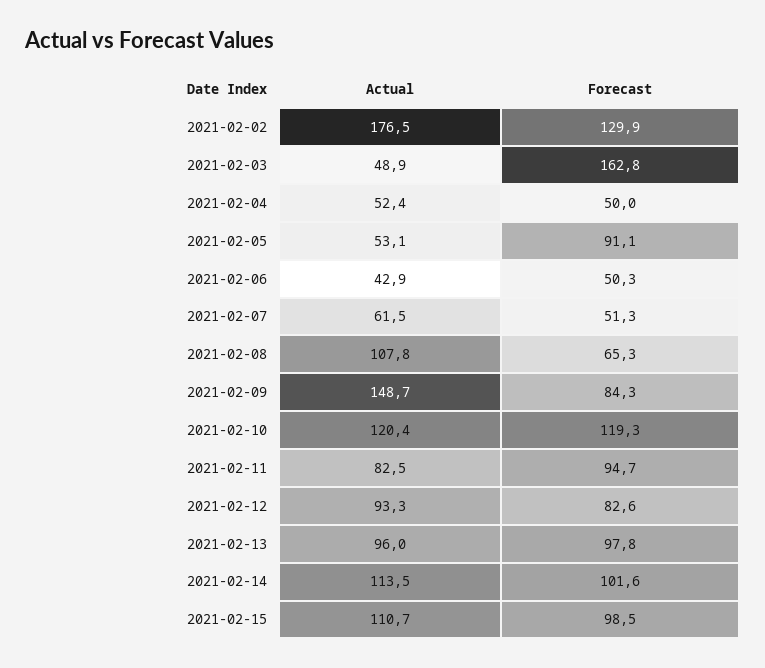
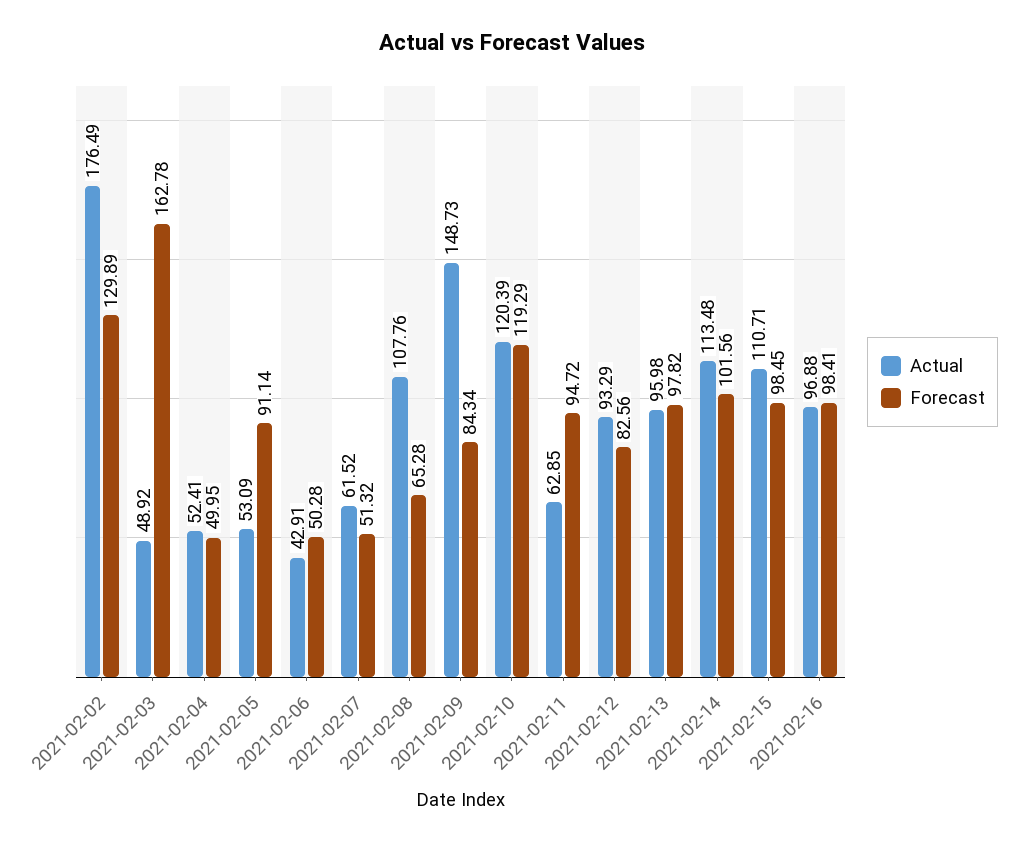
Actual, 2021-02-11: 82.5 -> 62.85
Actual, 2021-02-16: none -> 96.88
Forecast, 2021-02-16: none -> 98.41

